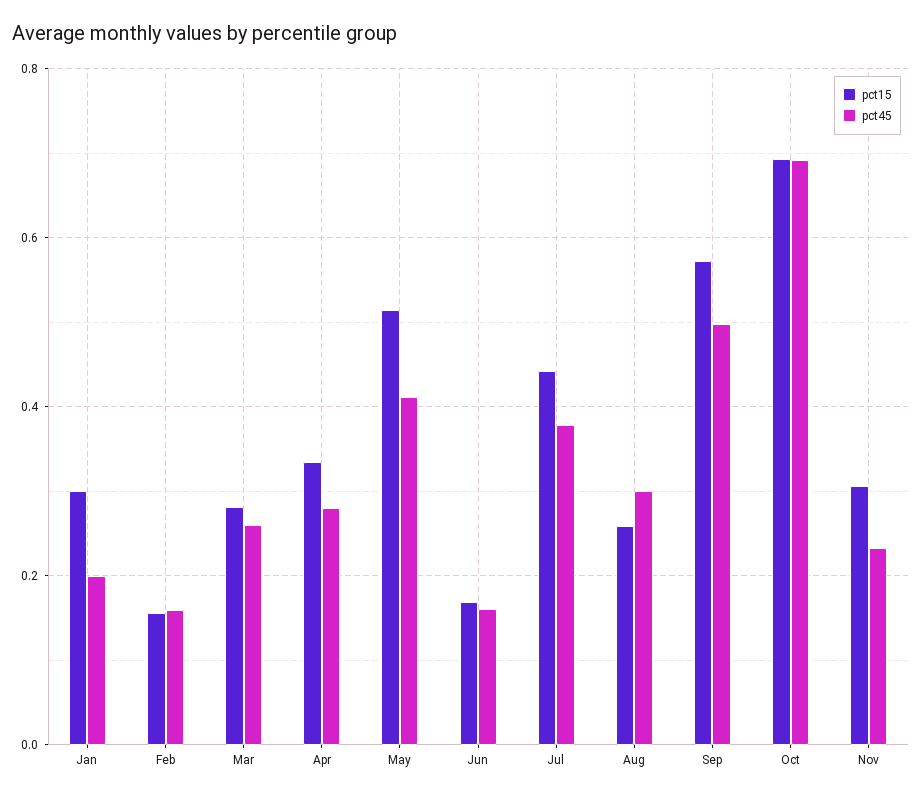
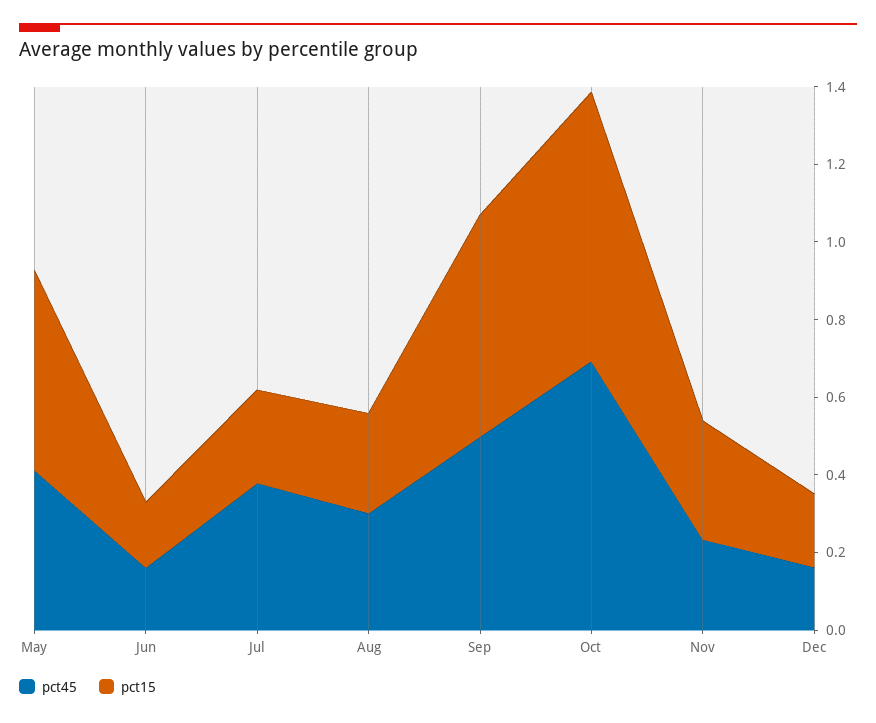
pct15, Jan: 0.3 -> none
pct45, Jan: 0.2 -> none
pct15, Feb: 0.16 -> none
pct45, Feb: 0.16 -> none
pct15, Mar: 0.28 -> none
pct45, Mar: 0.26 -> none
pct15, Apr: 0.34 -> none
pct45, Apr: 0.28 -> none
pct15, Jul: 0.44 -> 0.25
pct45, Dec: none -> 0.15
pct15, Dec: none -> 0.2

